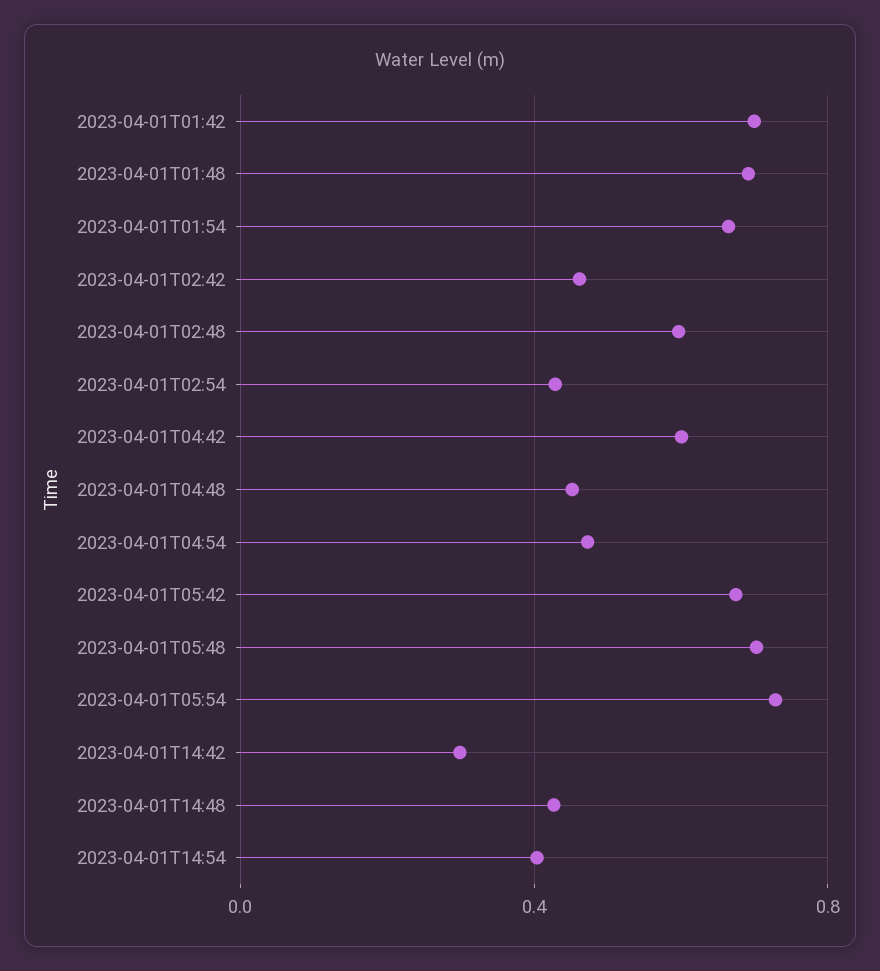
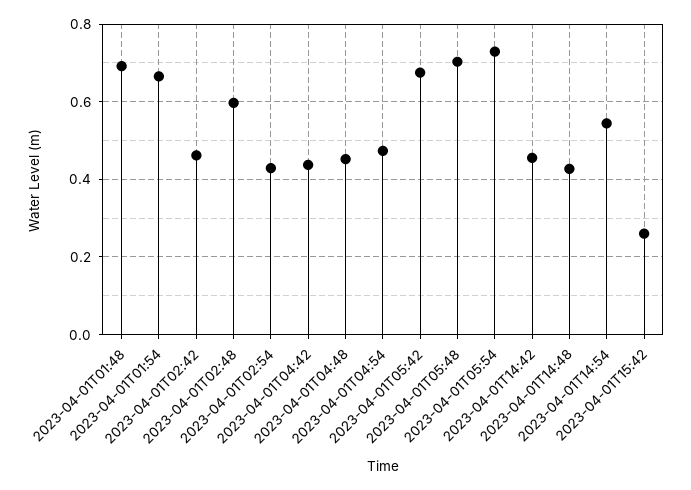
2023-04-01T01:42: 0.7 -> none
2023-04-01T04:42: 0.6 -> 0.44
2023-04-01T14:42: 0.3 -> 0.46
2023-04-01T14:54: 0.4 -> 0.54
2023-04-01T15:42: none -> 0.26

